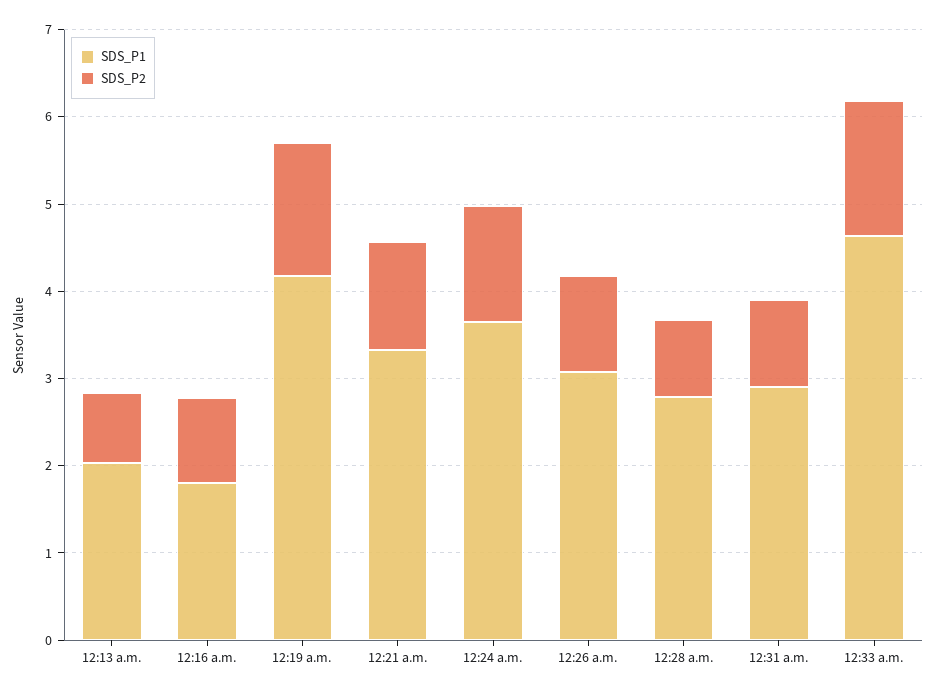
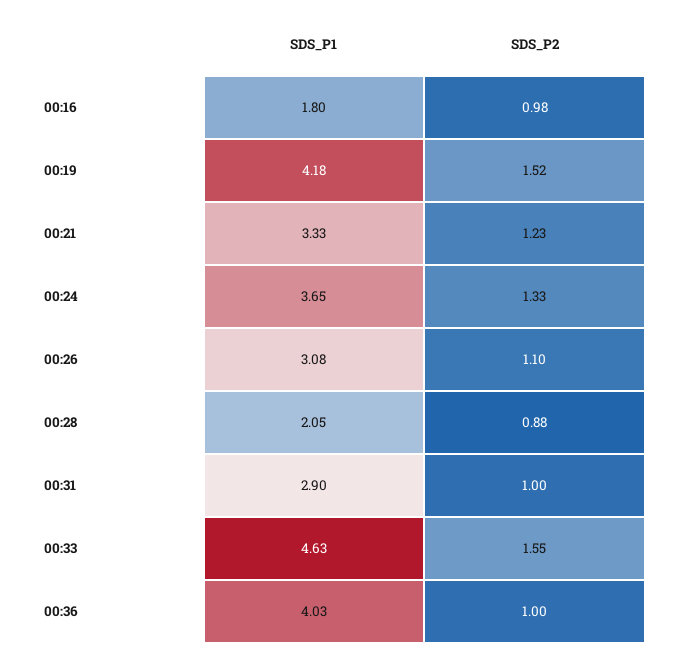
SDS_P1, 12:13 a.m.: 2 -> none
SDS_P2, 12:13 a.m.: 0.8 -> none
SDS_P1, 12:28 a.m.: 2.8 -> 2.05
SDS_P1, 00:36: none -> 4.03
SDS_P2, 00:36: none -> 1

